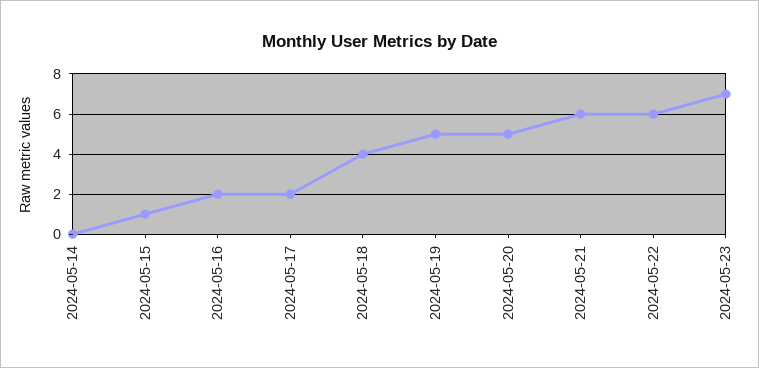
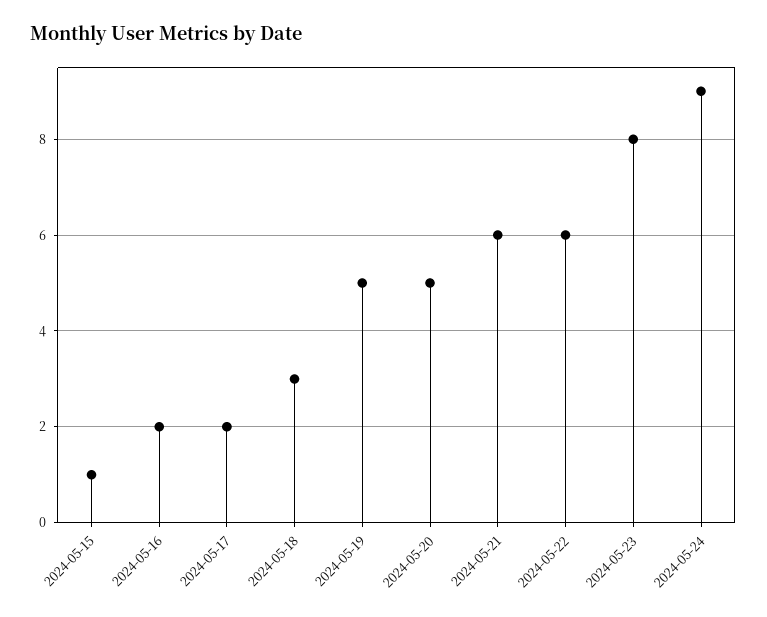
2024-05-14: 0 -> none
2024-05-18: 4 -> 3
2024-05-23: 7 -> 8
2024-05-24: none -> 9

